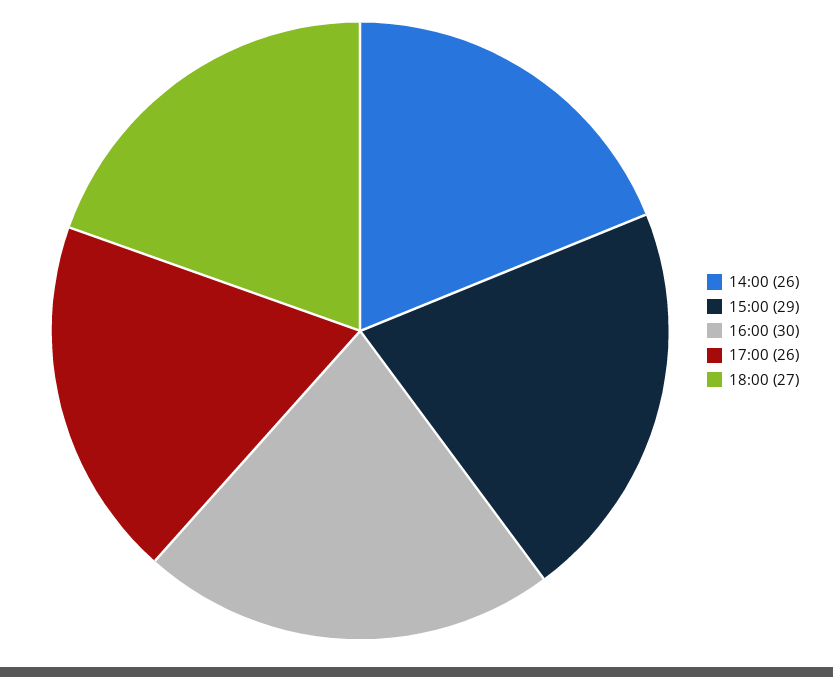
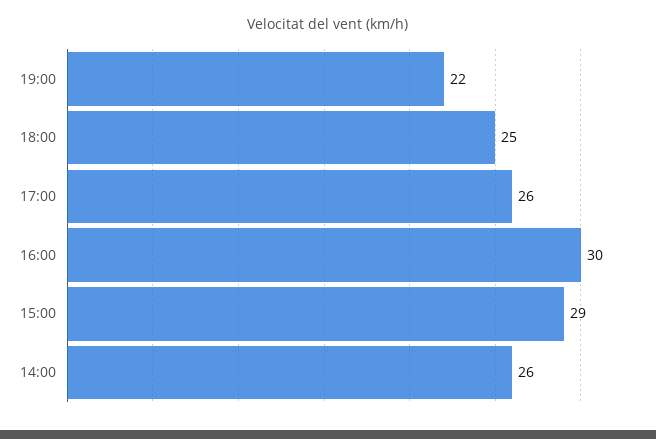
18:00: 27 -> 25
19:00: none -> 22

